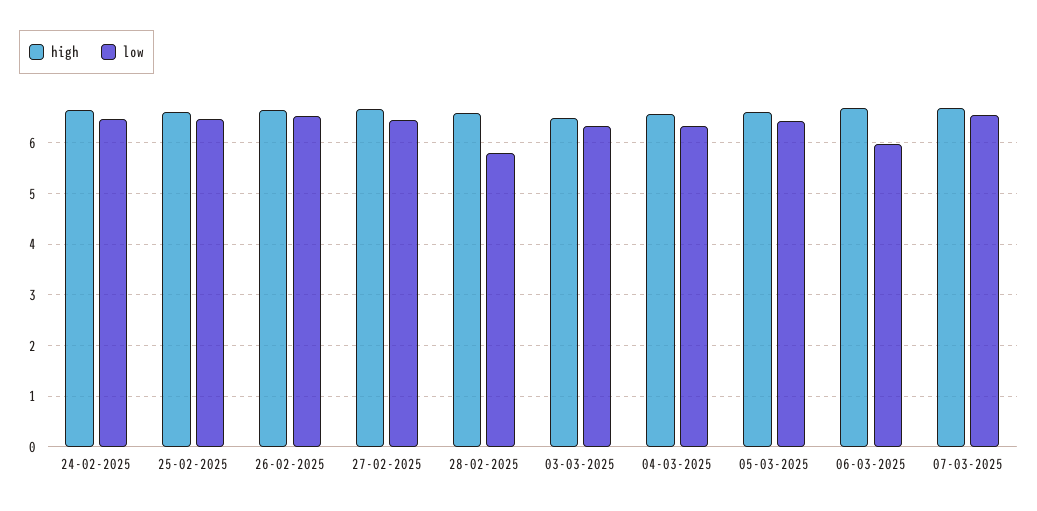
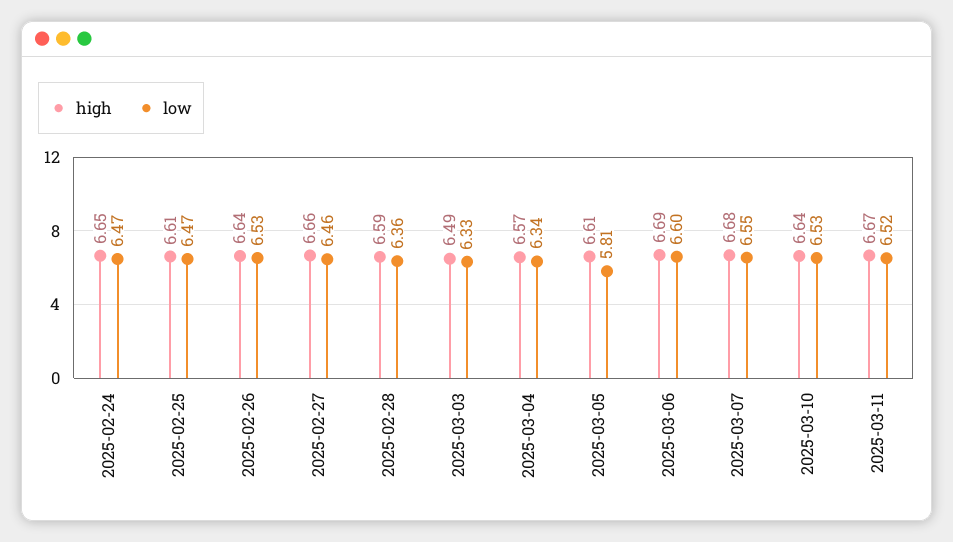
low, 28-02-2025: 5.8 -> 6.36
low, 05-03-2025: 6.4 -> 5.81
low, 06-03-2025: 6 -> 6.6
high, 2025-03-10: none -> 6.64
low, 2025-03-10: none -> 6.53
high, 2025-03-11: none -> 6.67
low, 2025-03-11: none -> 6.52

